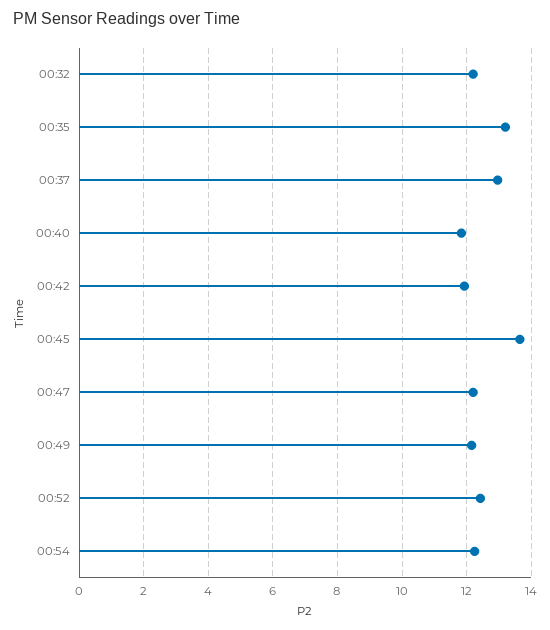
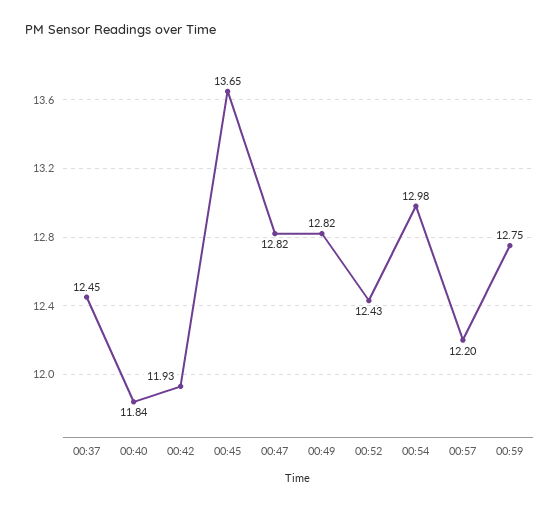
00:32: 12.2 -> none
00:35: 13.2 -> none
00:37: 13 -> 12.45
00:47: 12.2 -> 12.82
00:49: 12.2 -> 12.82
00:54: 12.2 -> 12.98
00:57: none -> 12.2
00:59: none -> 12.75

